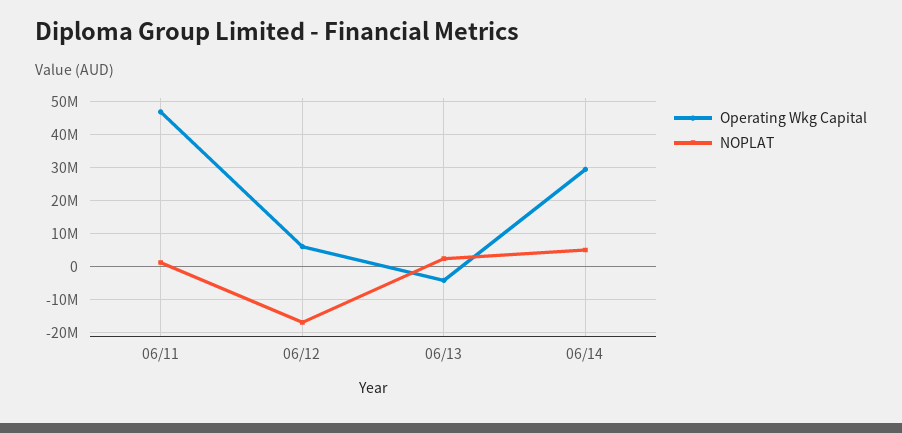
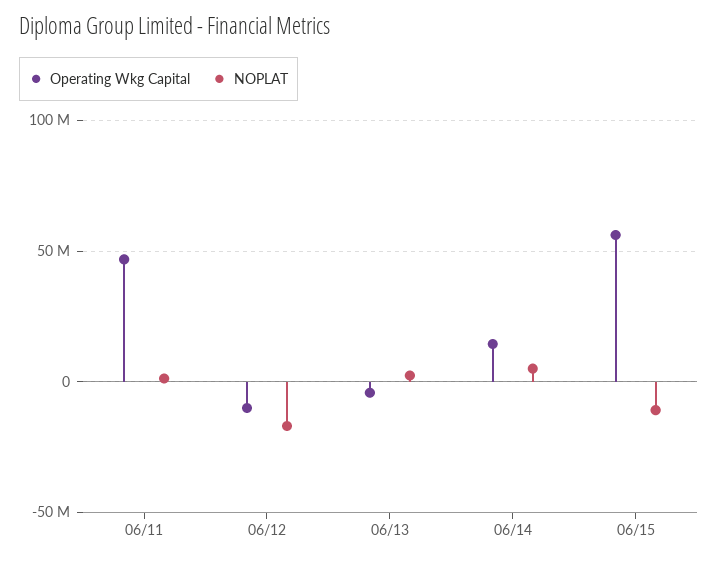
Operating Wkg Capital, 06/12: 6000000 -> -10000000
Operating Wkg Capital, 06/14: 30000000 -> 15000000
Operating Wkg Capital, 06/15: none -> 55000000
NOPLAT, 06/15: none -> -10000000

